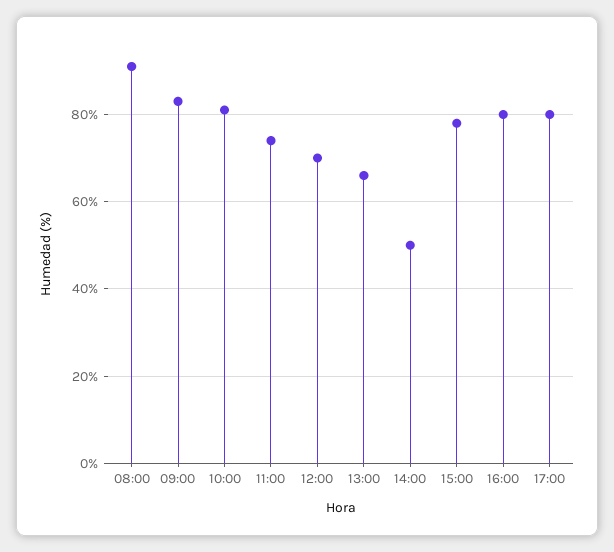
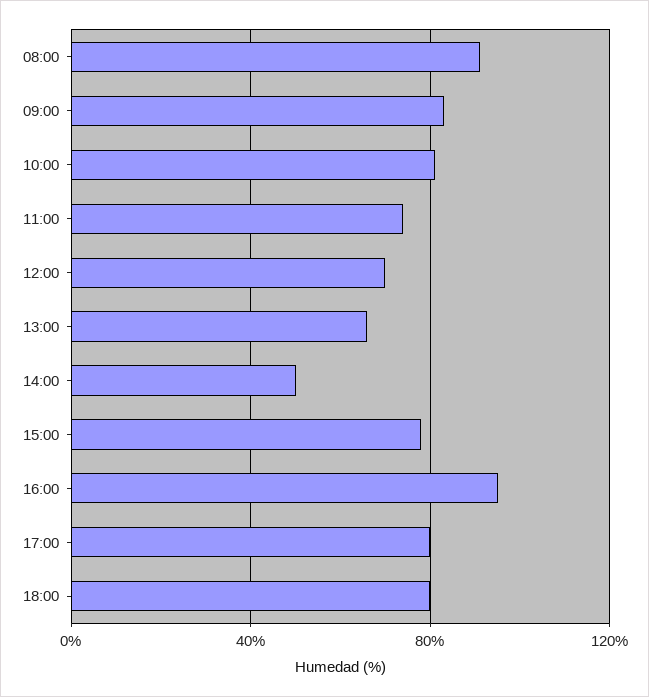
16:00: 80 -> 95
18:00: none -> 80

